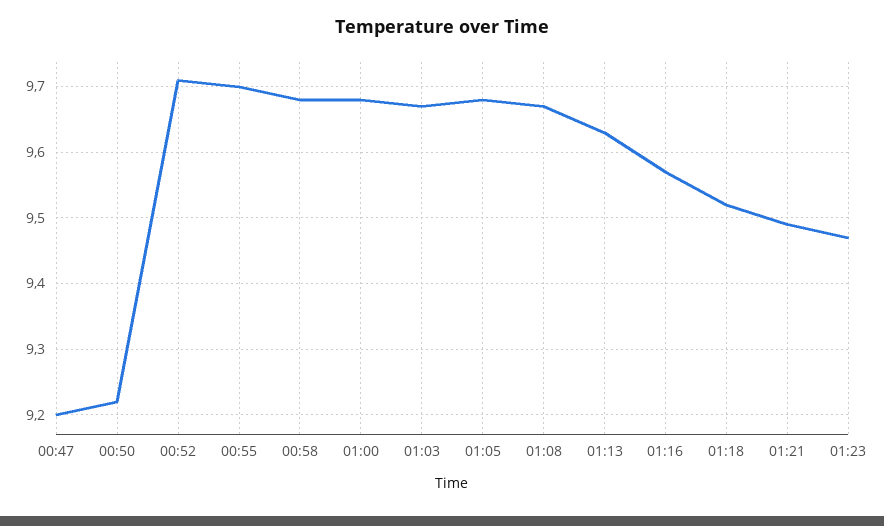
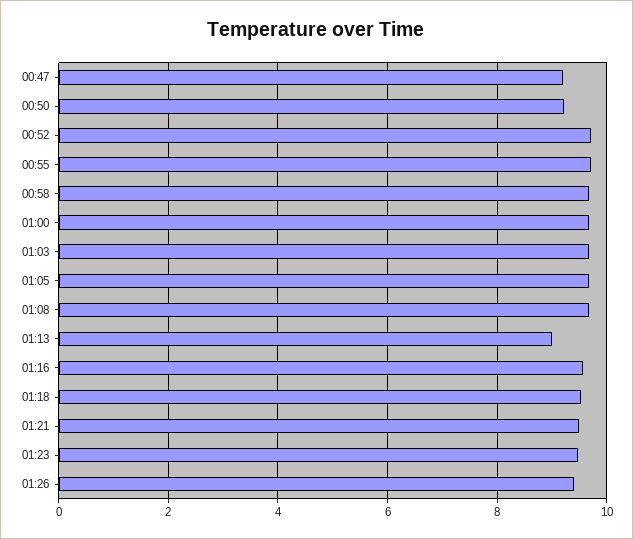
01:13: 9.63 -> 9
01:26: none -> 9.4

